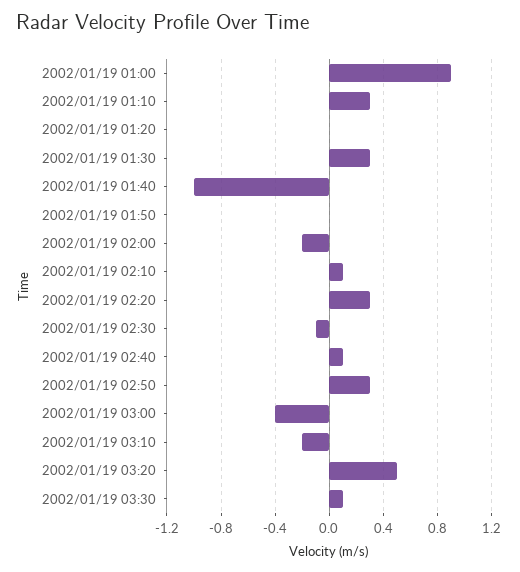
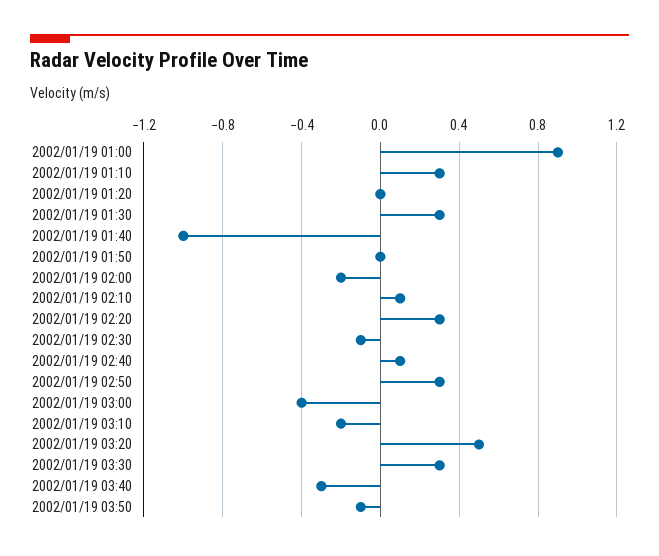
2002/01/19 03:30: 0.1 -> 0.3
2002/01/19 03:40: none -> -0.3
2002/01/19 03:50: none -> -0.1

